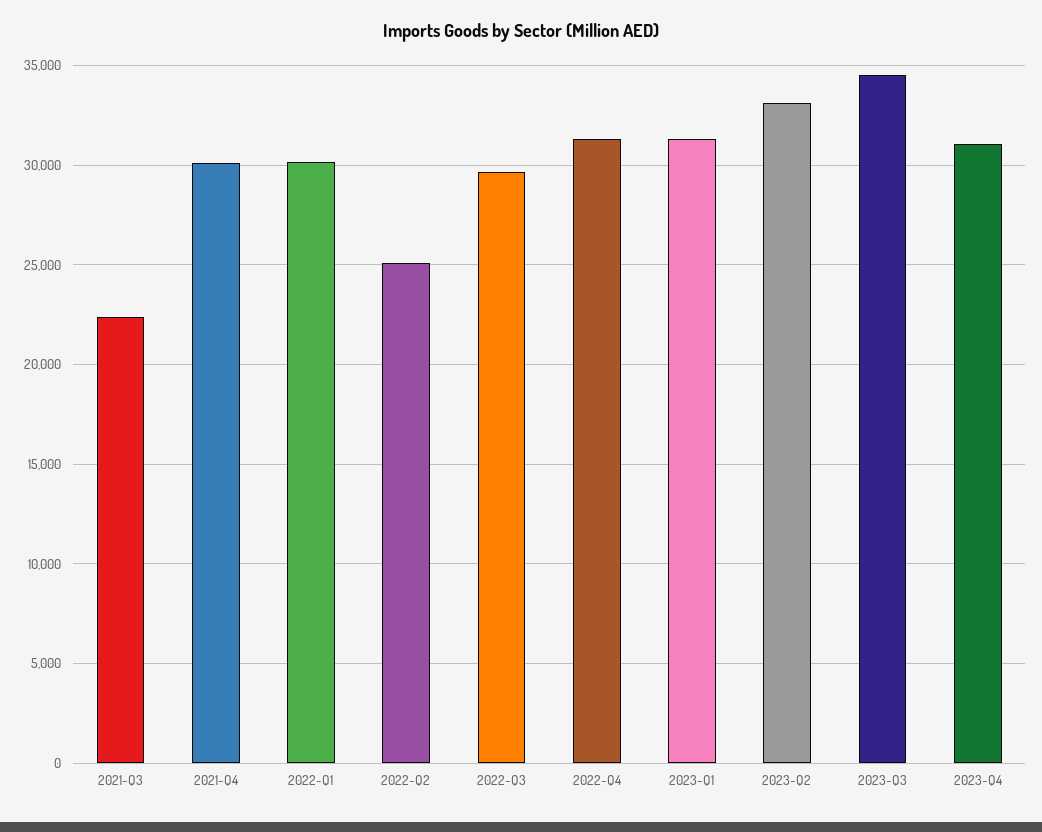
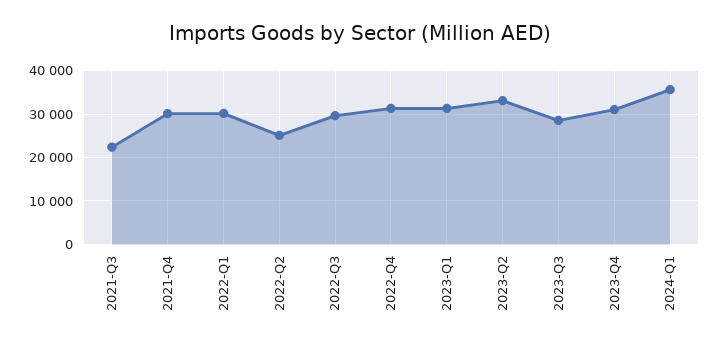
2023-Q3: 34500 -> 28000
2024-Q1: none -> 36000

